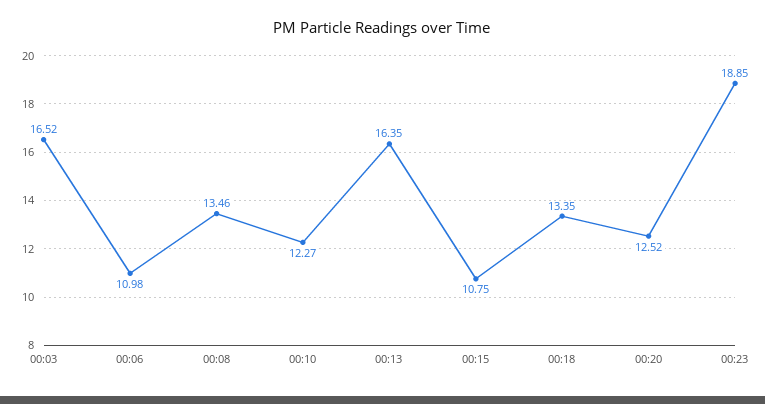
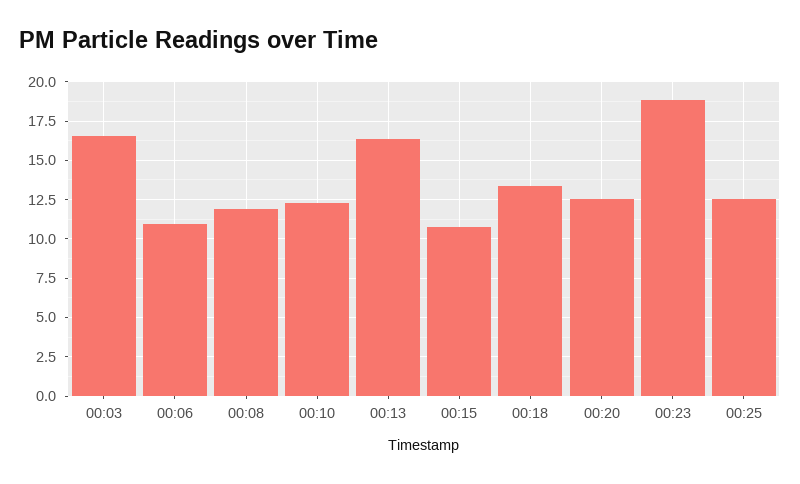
00:08: 13.46 -> 12
00:25: none -> 12.5

